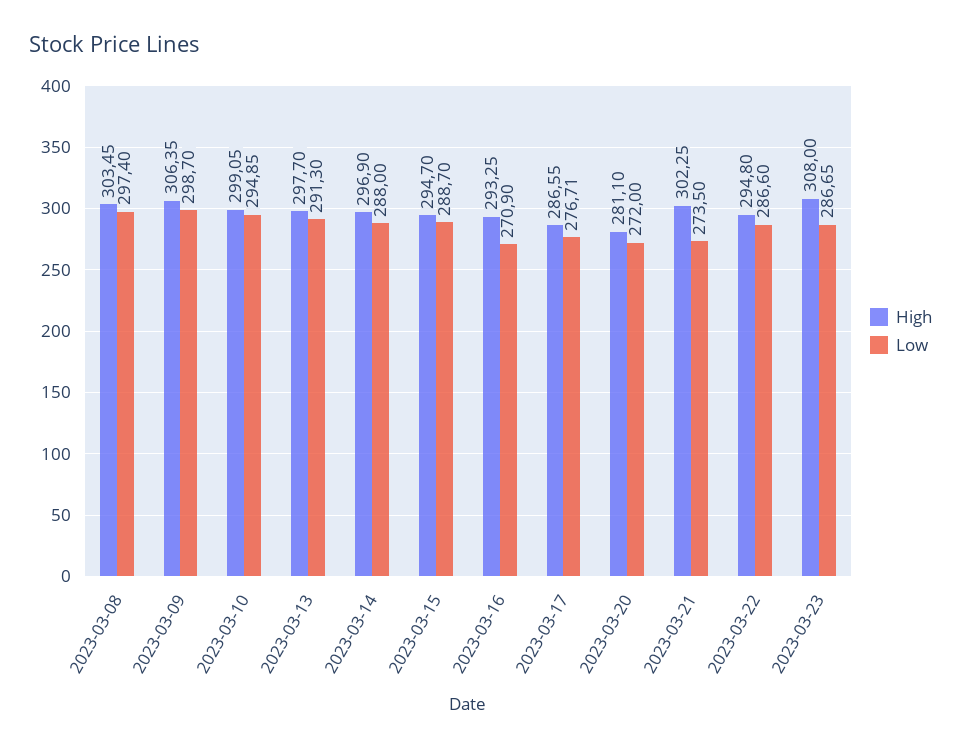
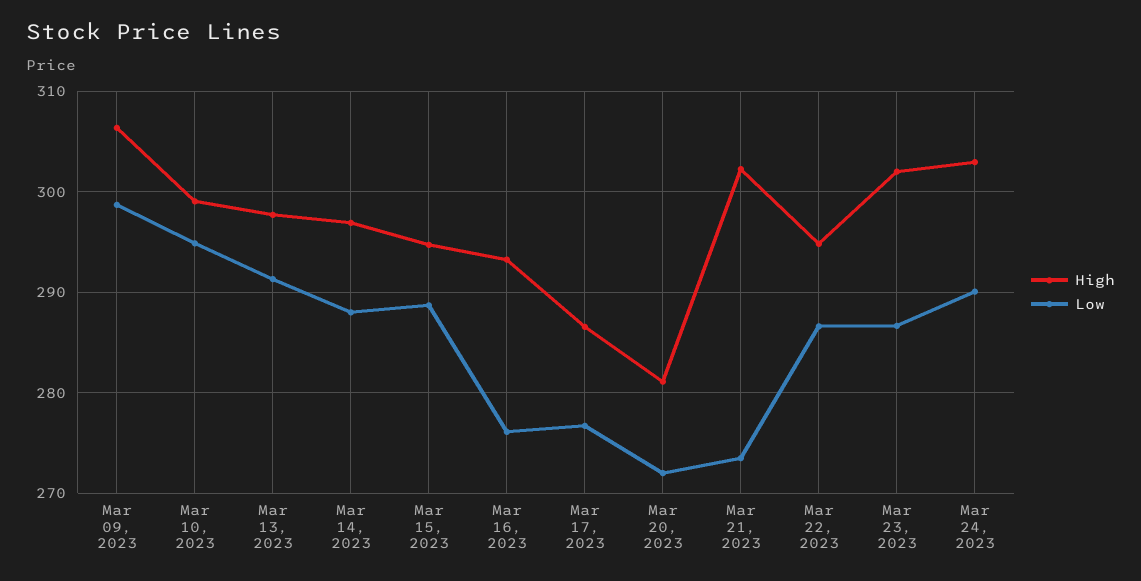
High, 2023-03-08: 303.45 -> none
Low, 2023-03-08: 297.4 -> none
Low, 2023-03-16: 270.9 -> 276
High, 2023-03-23: 308 -> 302
High, Mar 24, 2023: none -> 303
Low, Mar 24, 2023: none -> 290

